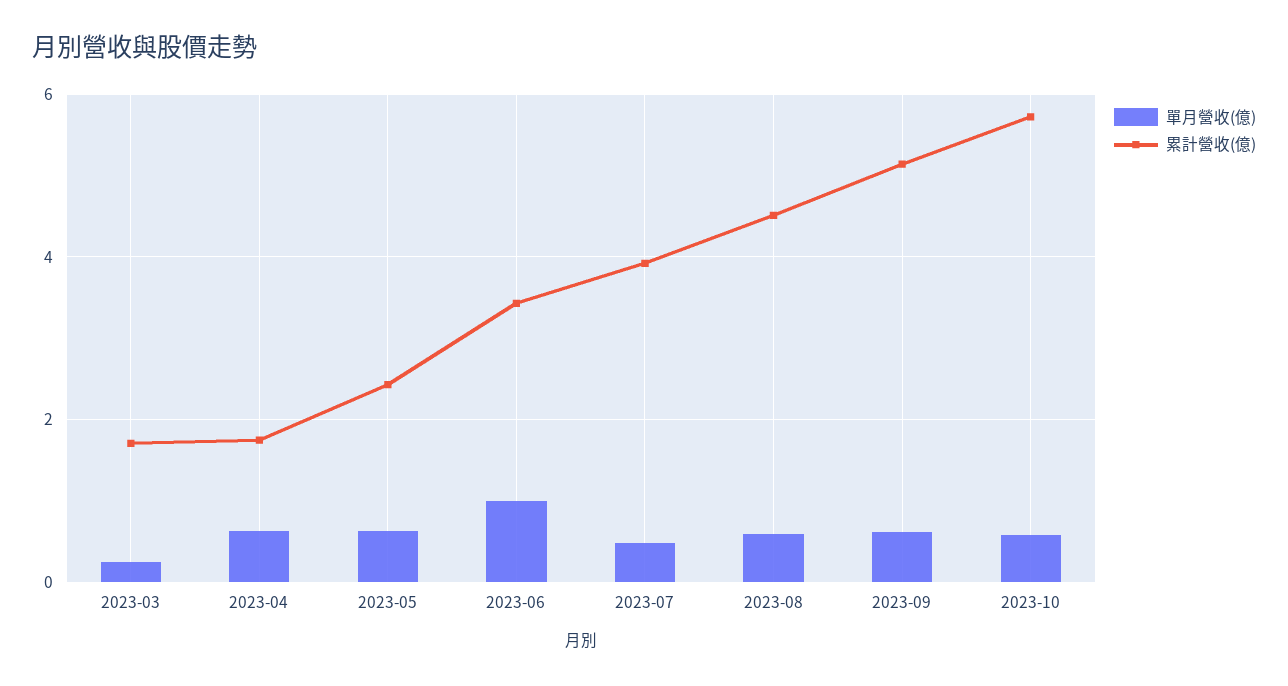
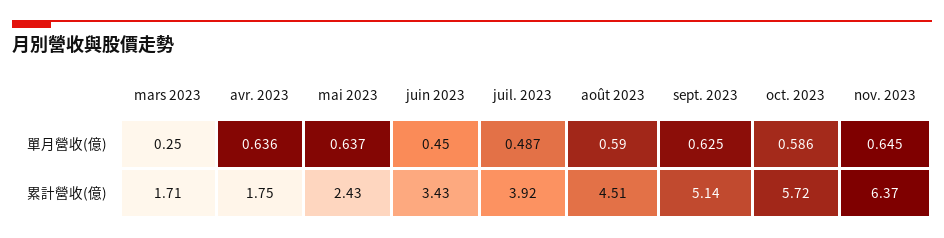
單月營收(億), 2023-06: 1 -> 0.45
單月營收(億), nov. 2023: none -> 0.645
累計營收(億), nov. 2023: none -> 6.37

